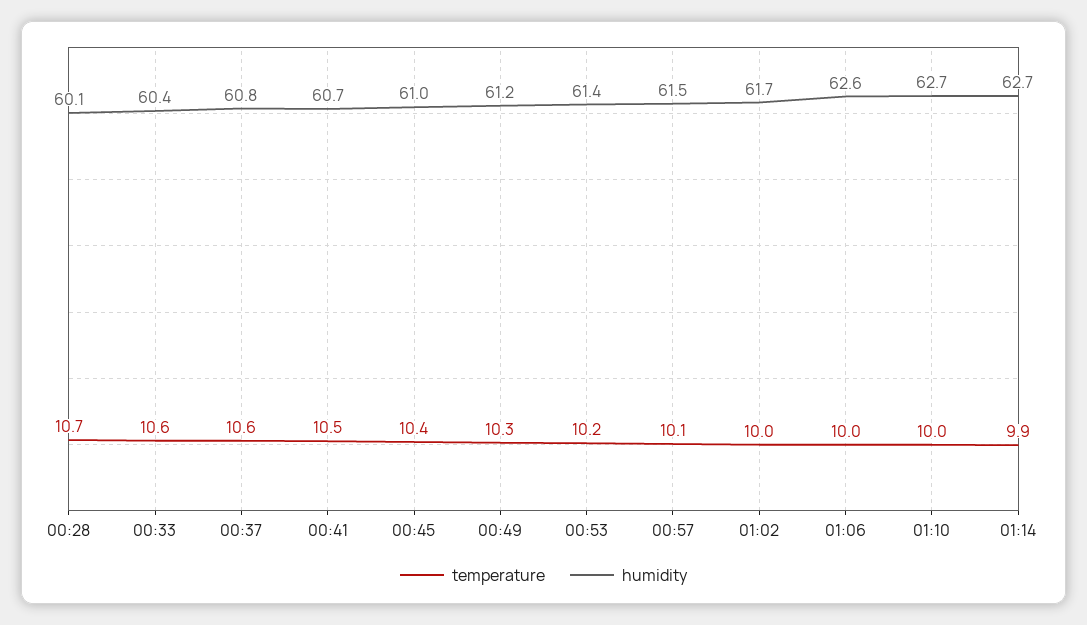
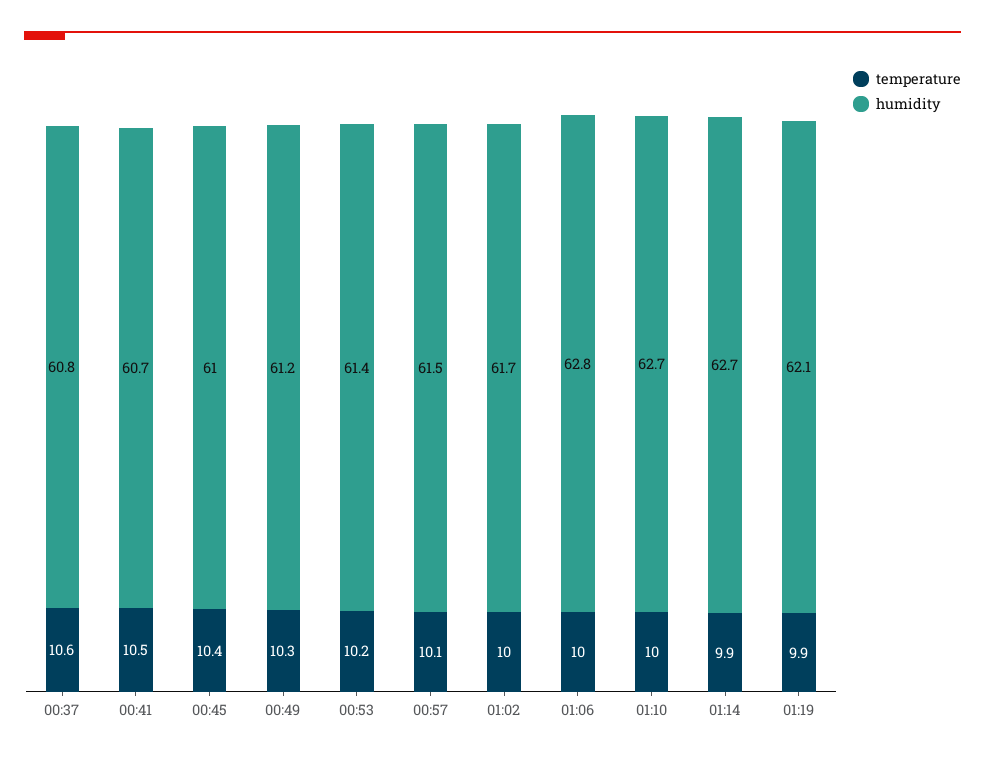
temperature, 00:28: 10.7 -> none
humidity, 00:28: 60.1 -> none
temperature, 00:33: 10.6 -> none
humidity, 00:33: 60.4 -> none
humidity, 01:06: 62.6 -> 62.8
temperature, 01:19: none -> 9.9
humidity, 01:19: none -> 62.1

